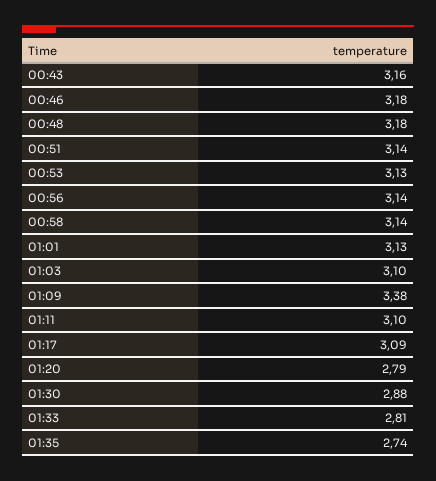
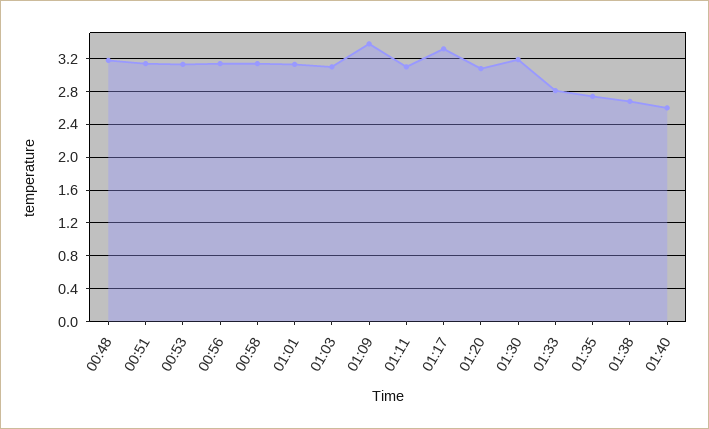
00:43: 3.16 -> none
00:46: 3.18 -> none
01:17: 3.09 -> 3.3
01:20: 2.79 -> 3.1
01:30: 2.88 -> 3.2
01:38: none -> 2.7
01:40: none -> 2.6

